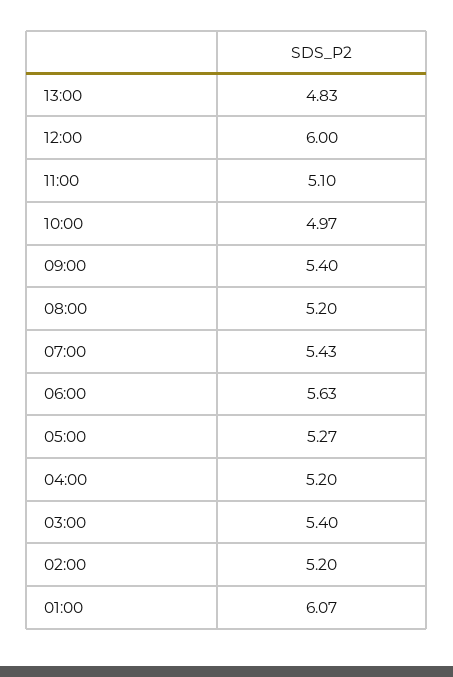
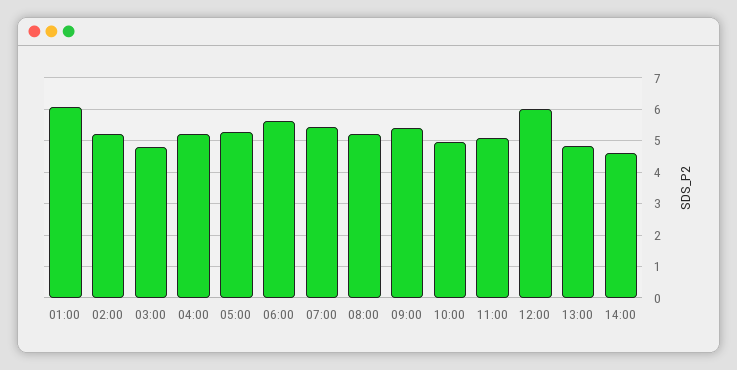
03:00: 5.4 -> 4.8
14:00: none -> 4.6

